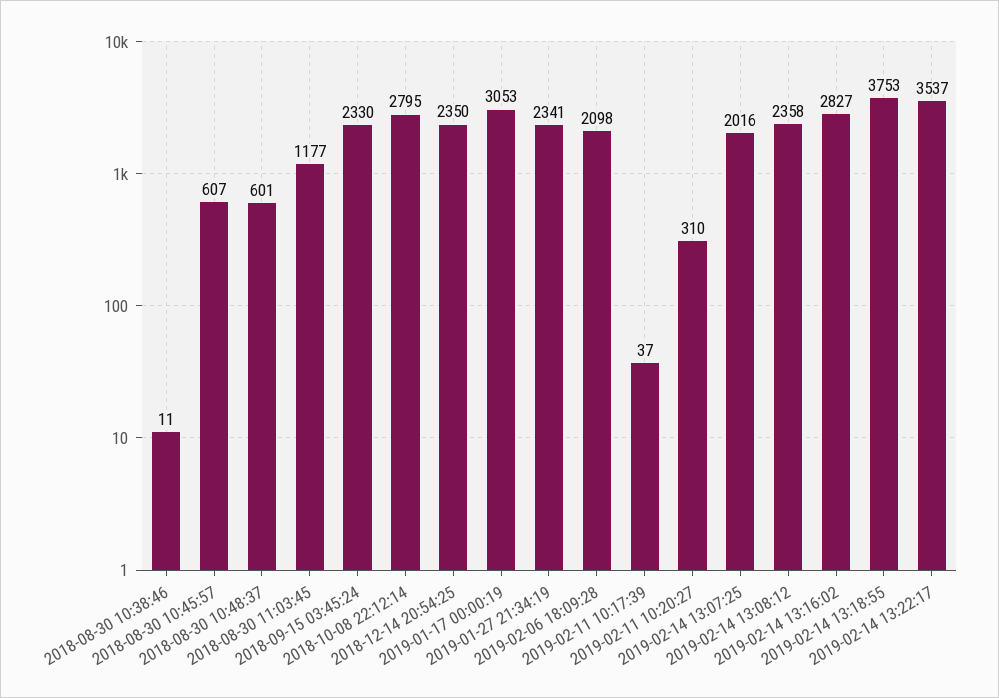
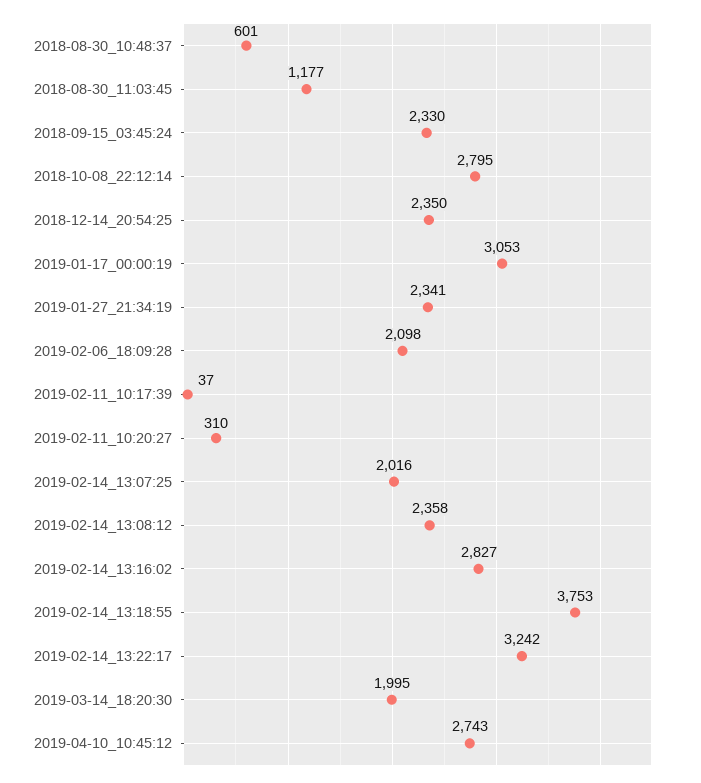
2018-08-30 10:38:46: 11 -> none
2018-08-30 10:45:57: 607 -> none
2019-02-14 13:22:17: 3537 -> 3242
2019-03-14_18:20:30: none -> 1995
2019-04-10_10:45:12: none -> 2743

